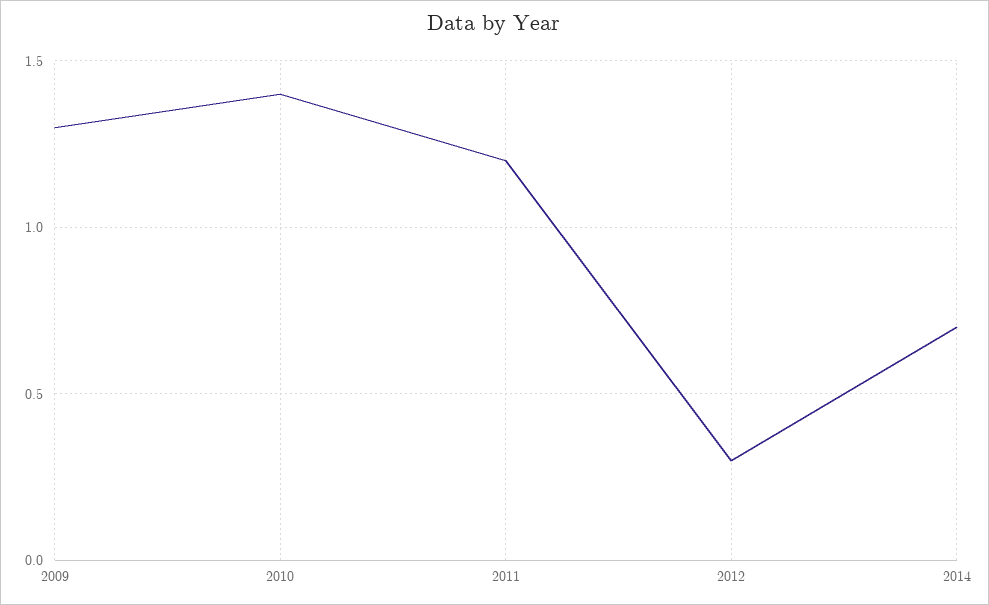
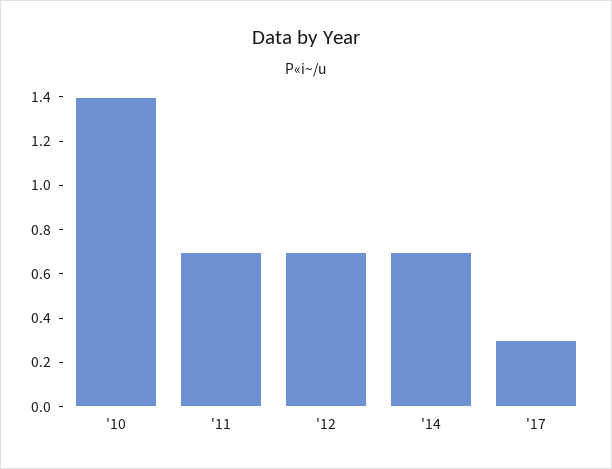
2009: 1.3 -> none
2011: 1.2 -> 0.7
2012: 0.3 -> 0.7
'17: none -> 0.3

